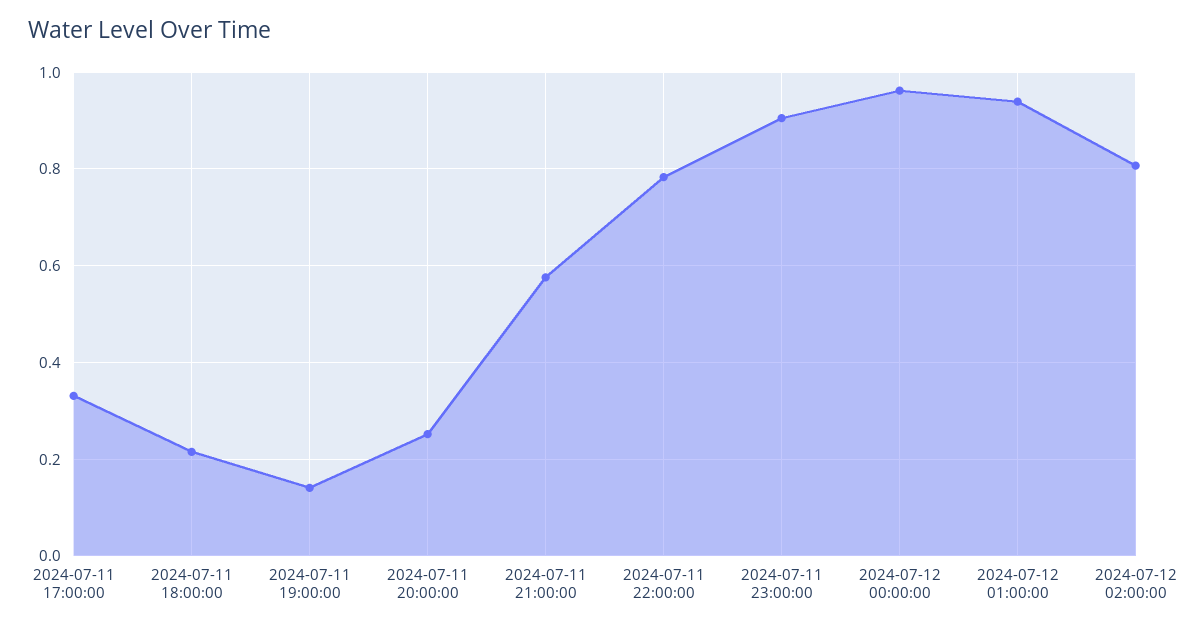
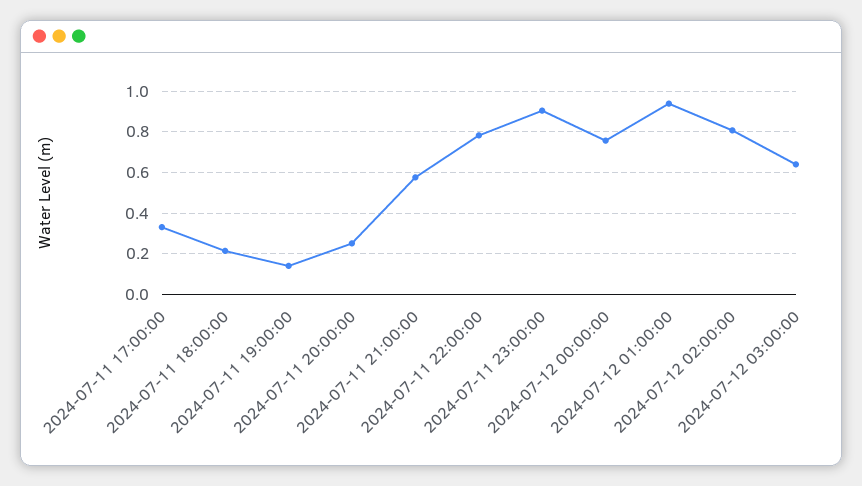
2024-07-12 00:00:00: 0.96 -> 0.75
2024-07-12 03:00:00: none -> 0.65

